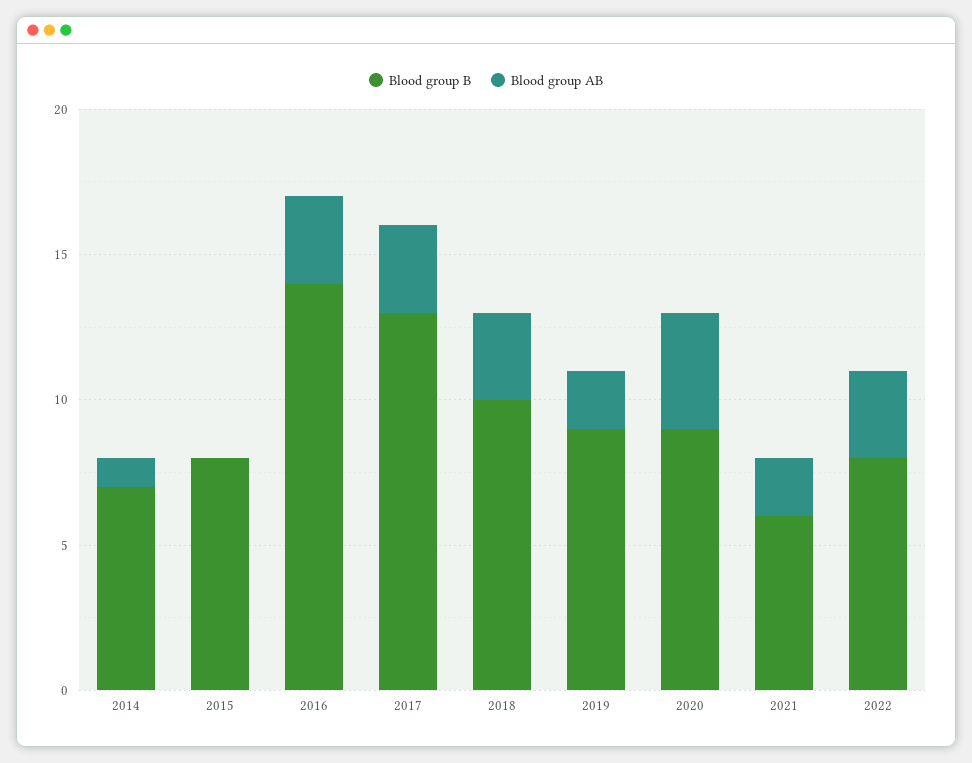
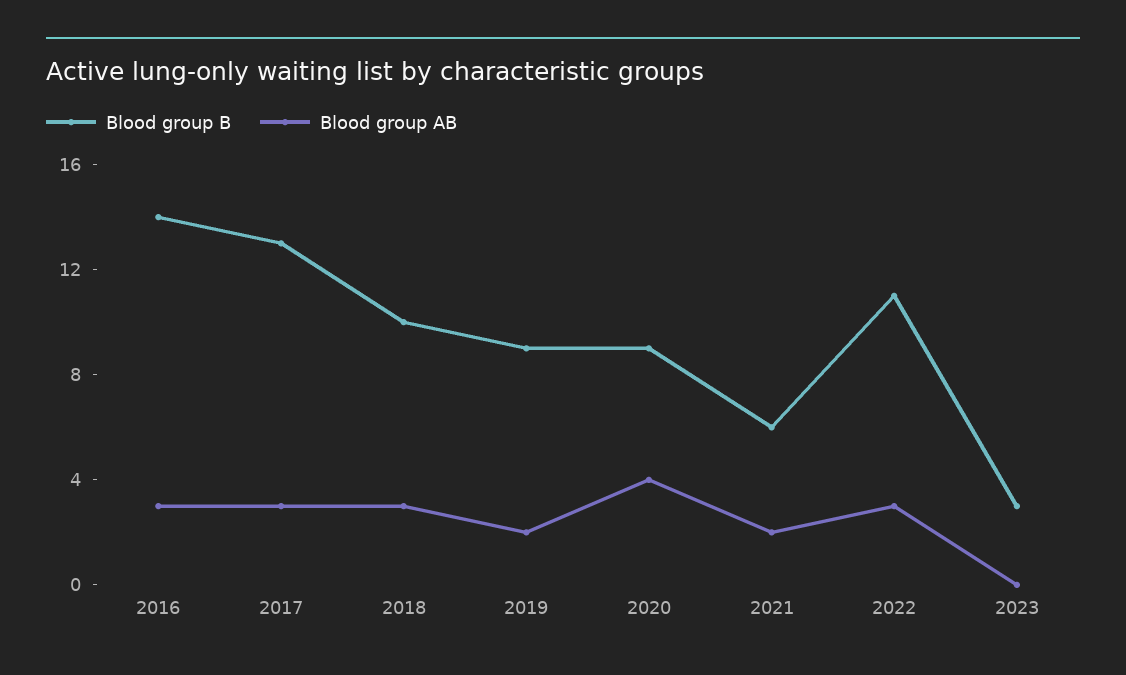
Blood group B, 2014: 7 -> none
Blood group AB, 2014: 1 -> none
Blood group B, 2015: 8 -> none
Blood group AB, 2015: 0 -> none
Blood group B, 2022: 8 -> 11
Blood group B, 2023: none -> 3
Blood group AB, 2023: none -> 0

